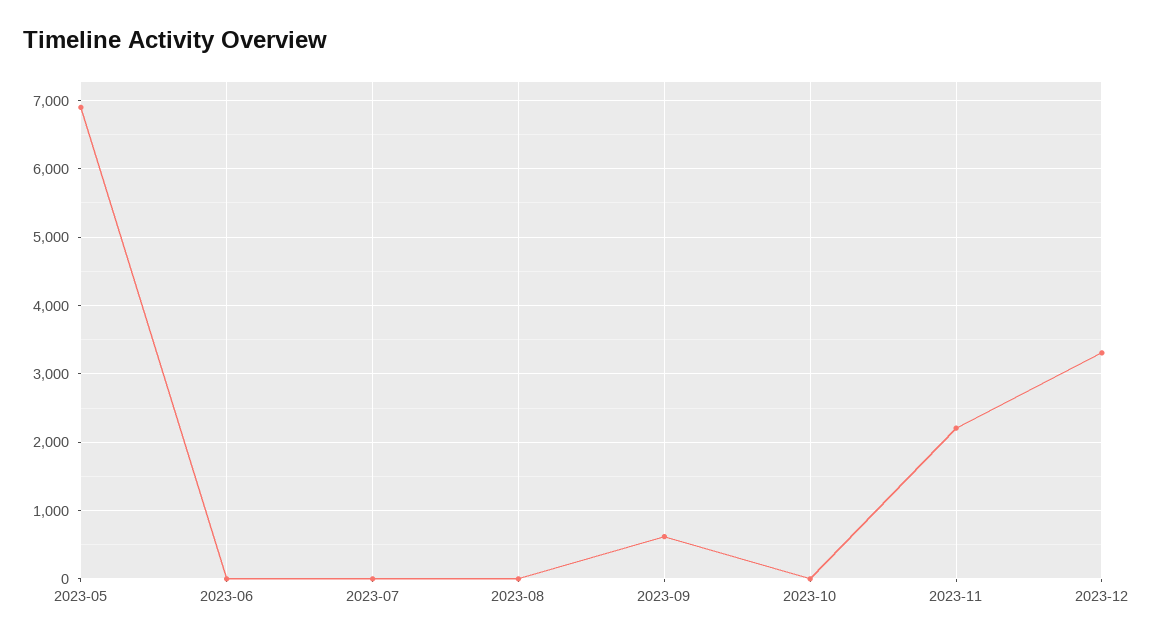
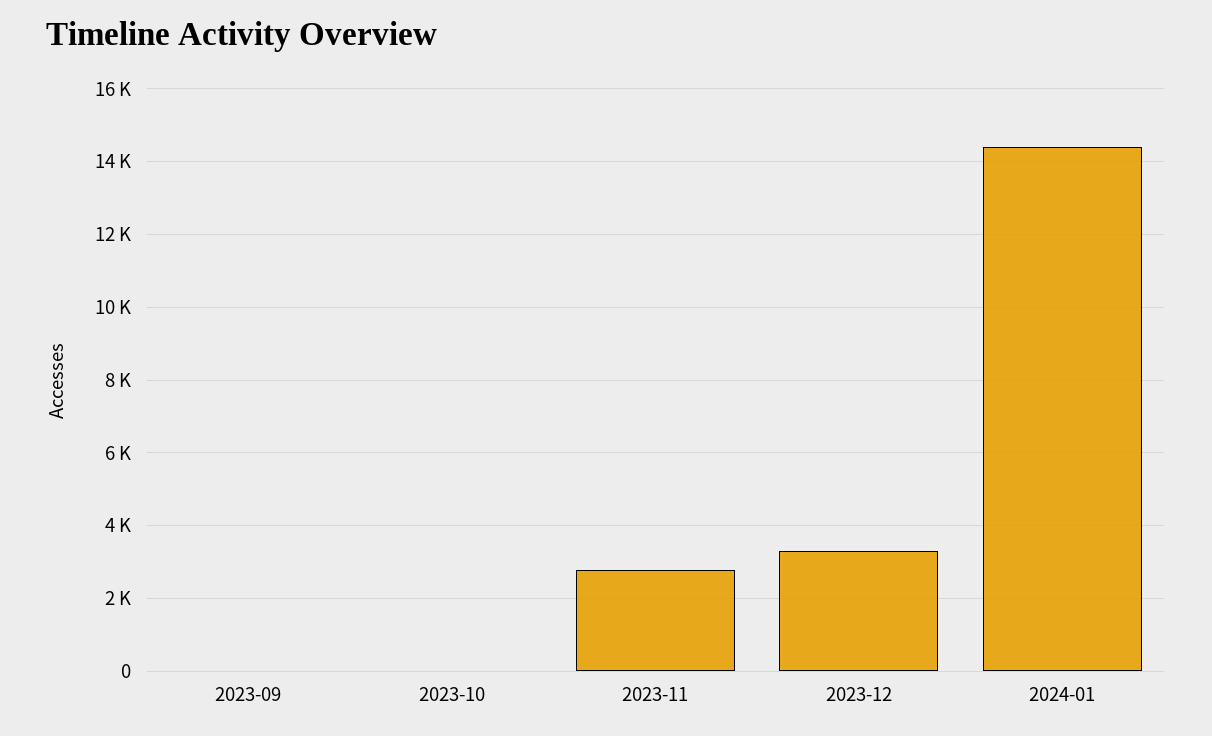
2023-05: 6900 -> none
2023-06: 0 -> none
2023-07: 0 -> none
2023-08: 0 -> none
2023-09: 600 -> 0
2023-11: 2200 -> 2800
2024-01: none -> 14400

